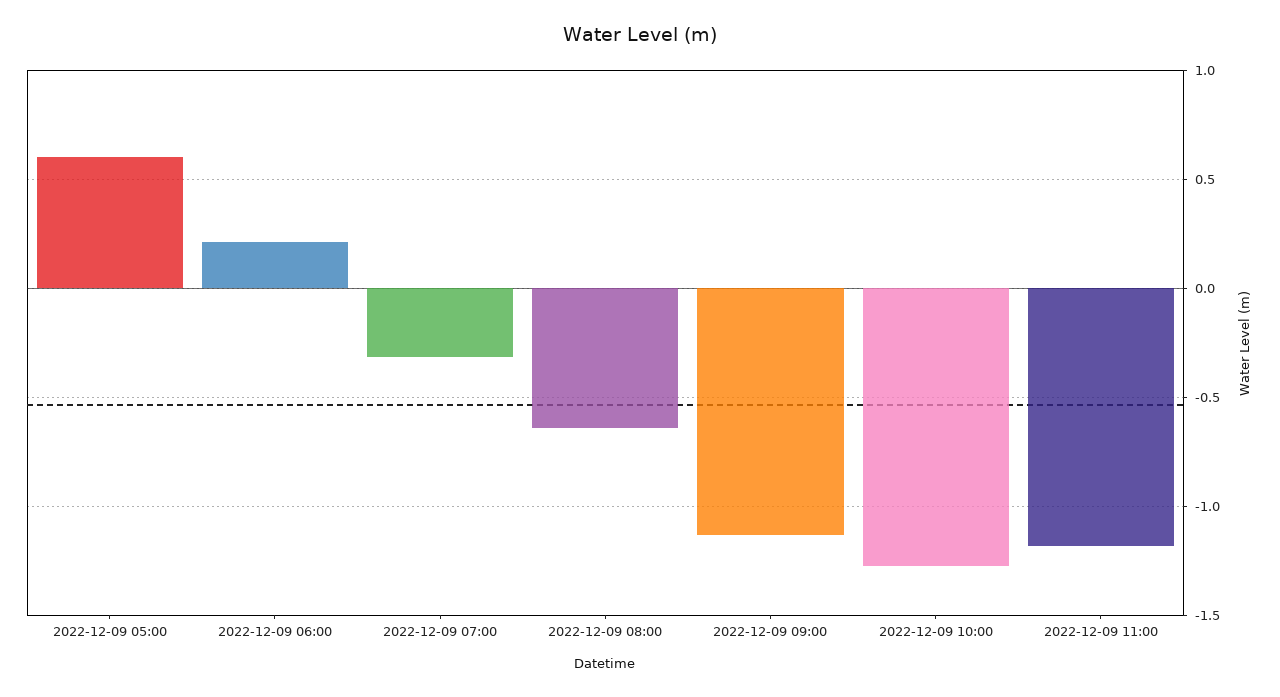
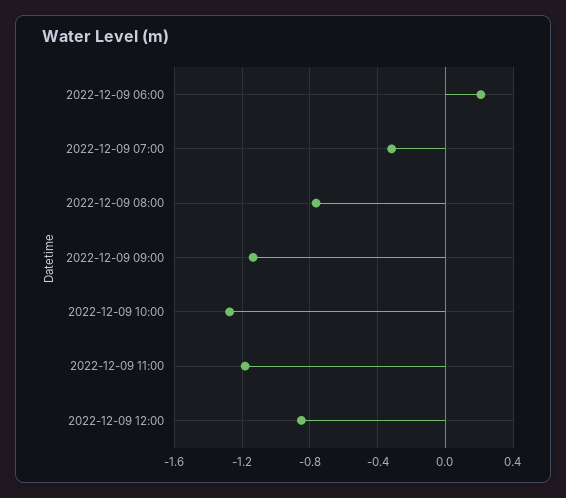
2022-12-09 05:00: 0.6 -> none
2022-12-09 08:00: -0.65 -> -0.75
2022-12-09 12:00: none -> -0.85

